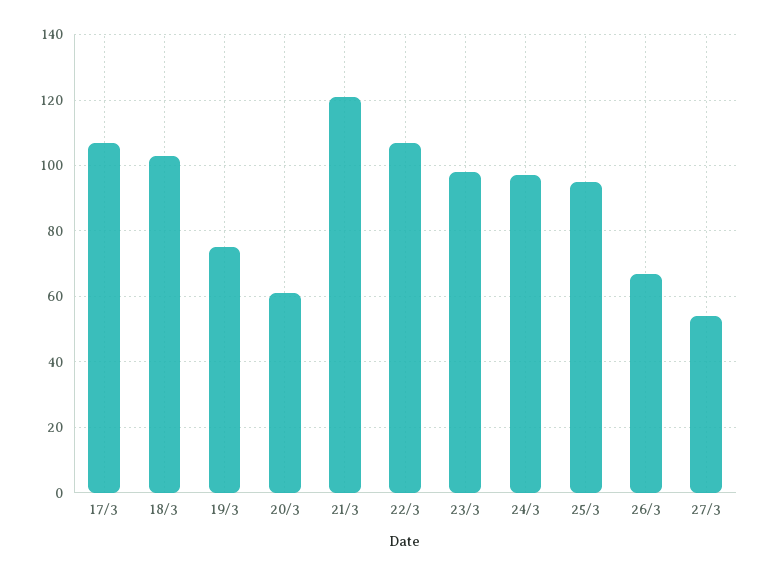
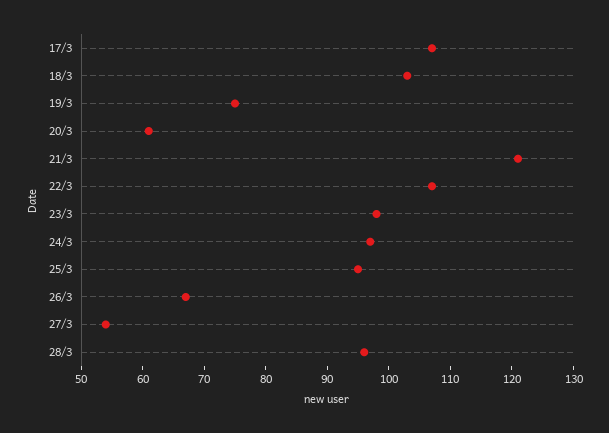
28/3: none -> 95

